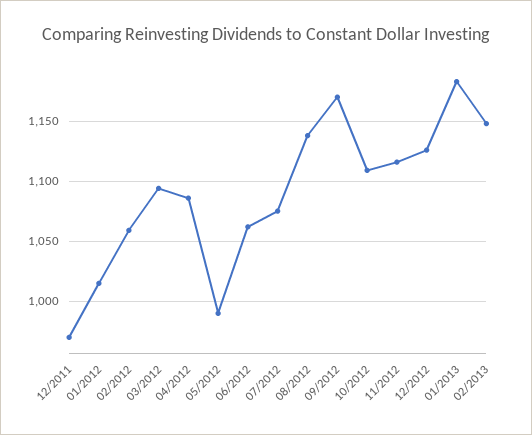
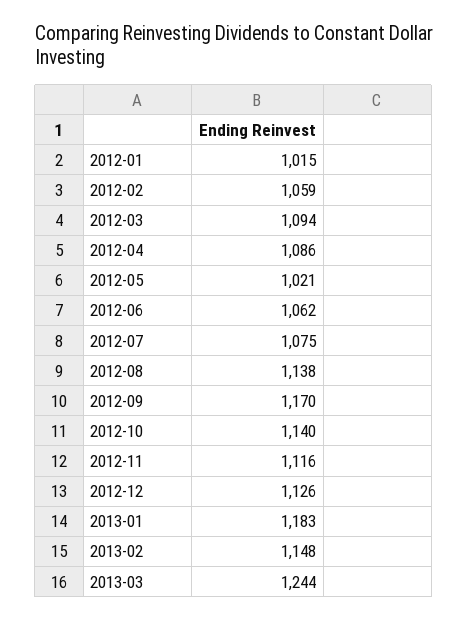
12/2011: 970 -> none
05/2012: 990 -> 1021
10/2012: 1110 -> 1140
2013-03: none -> 1244

